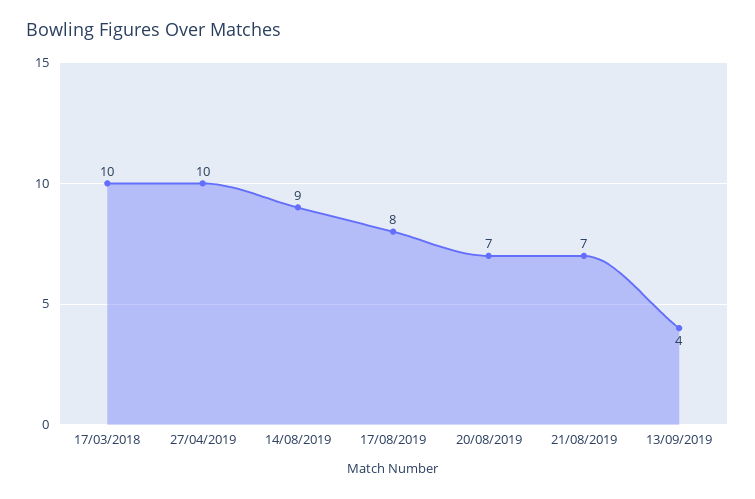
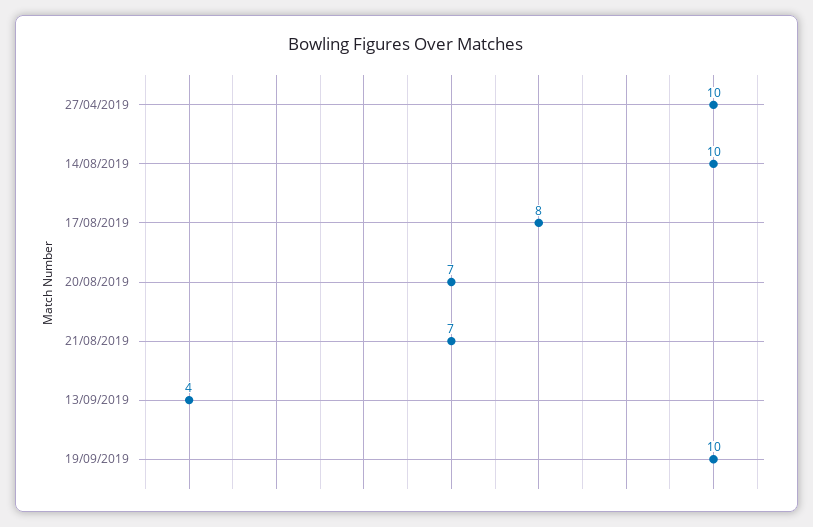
17/03/2018: 10 -> none
14/08/2019: 9 -> 10
19/09/2019: none -> 10

